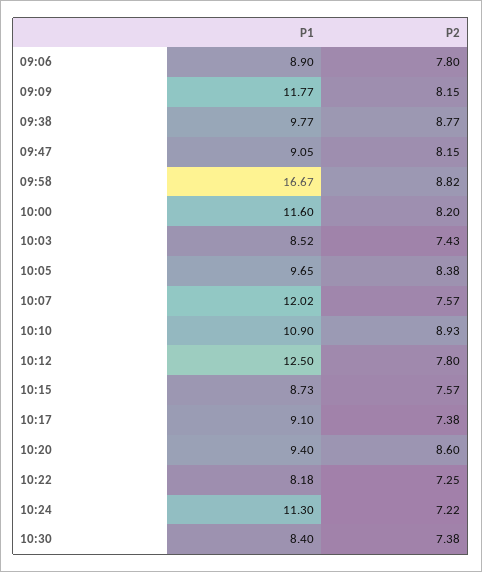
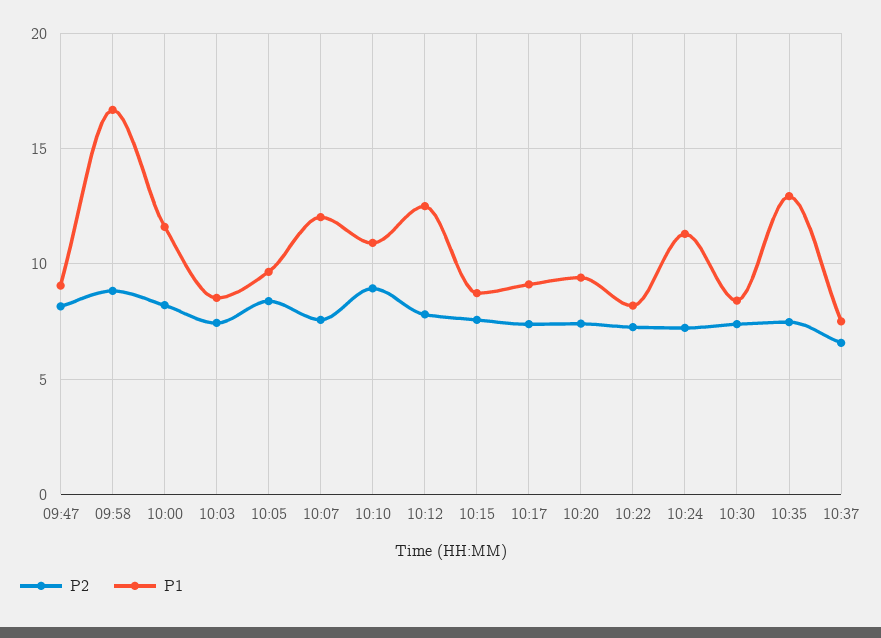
P1, 09:06: 8.9 -> none
P2, 09:06: 7.8 -> none
P1, 09:09: 11.77 -> none
P2, 09:09: 8.15 -> none
P1, 09:38: 9.77 -> none
P2, 09:38: 8.77 -> none
P2, 10:20: 8.6 -> 7.5
P2, 10:35: none -> 7.5
P1, 10:35: none -> 13
P2, 10:37: none -> 6.5
P1, 10:37: none -> 7.5

